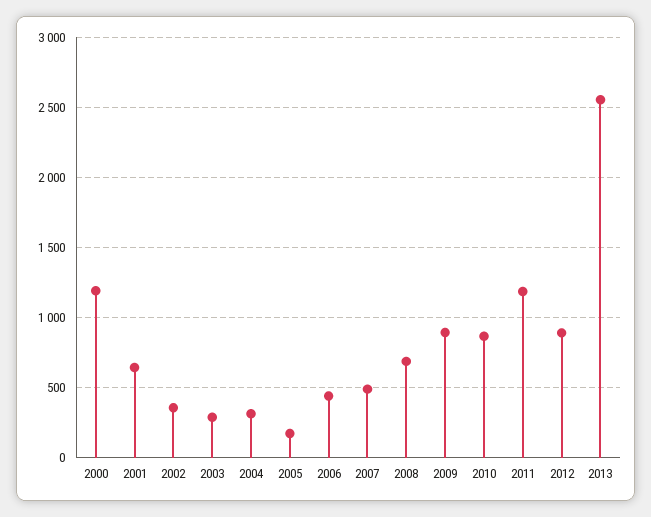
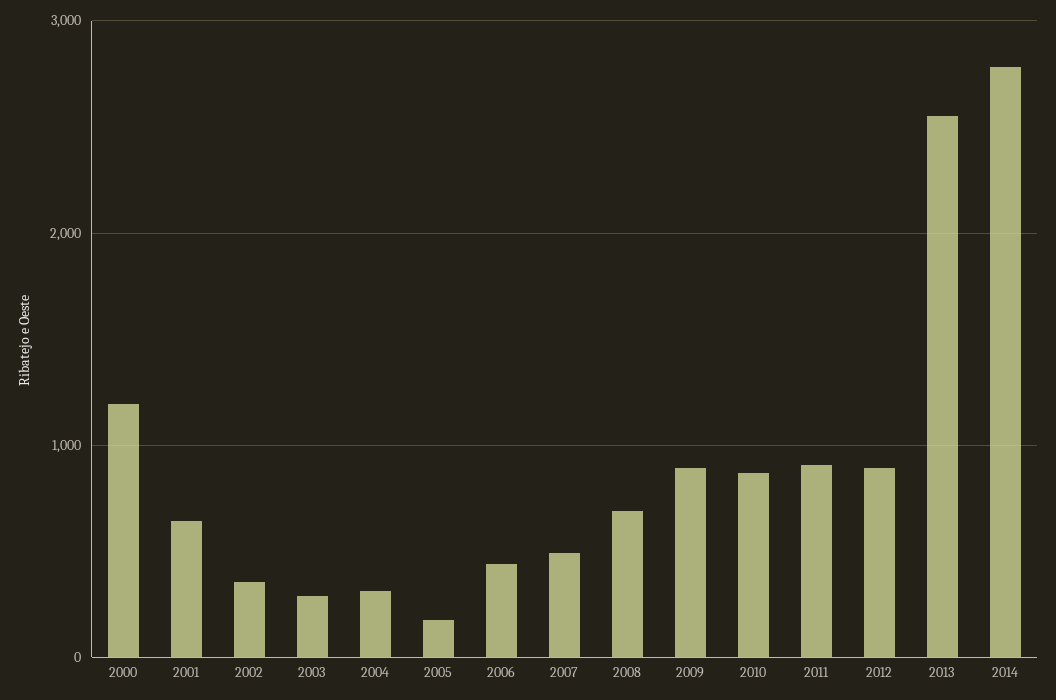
2011: 1200 -> 900
2014: none -> 2800

